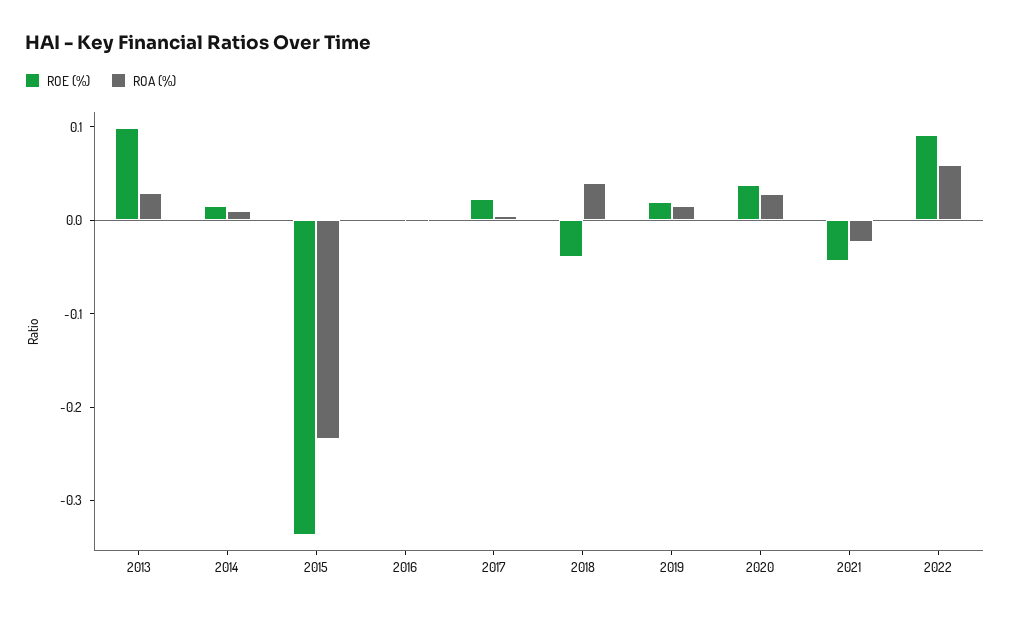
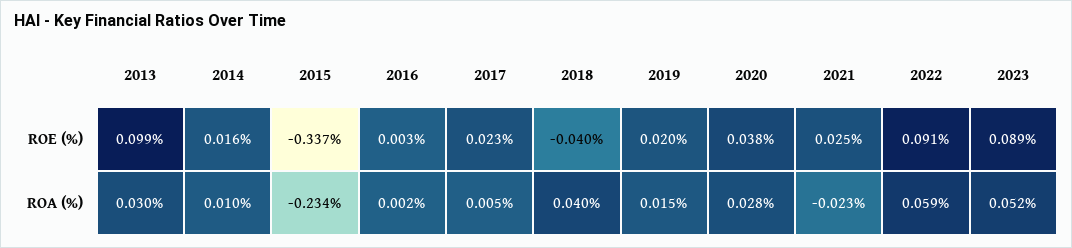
ROE (%), 2021: -0.04 -> 0.025
ROE (%), 2023: none -> 0.089
ROA (%), 2023: none -> 0.052

